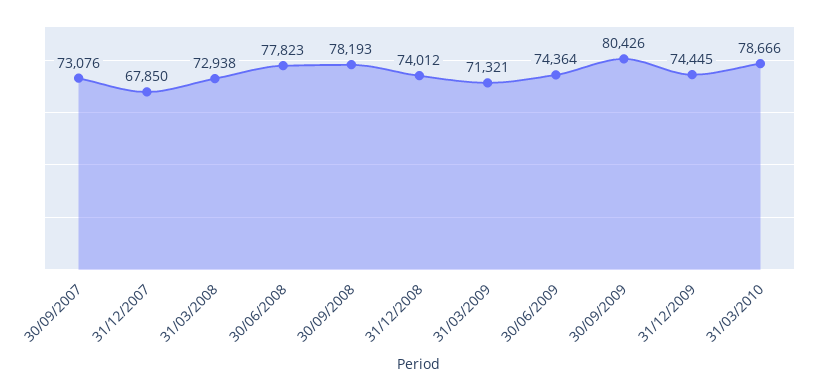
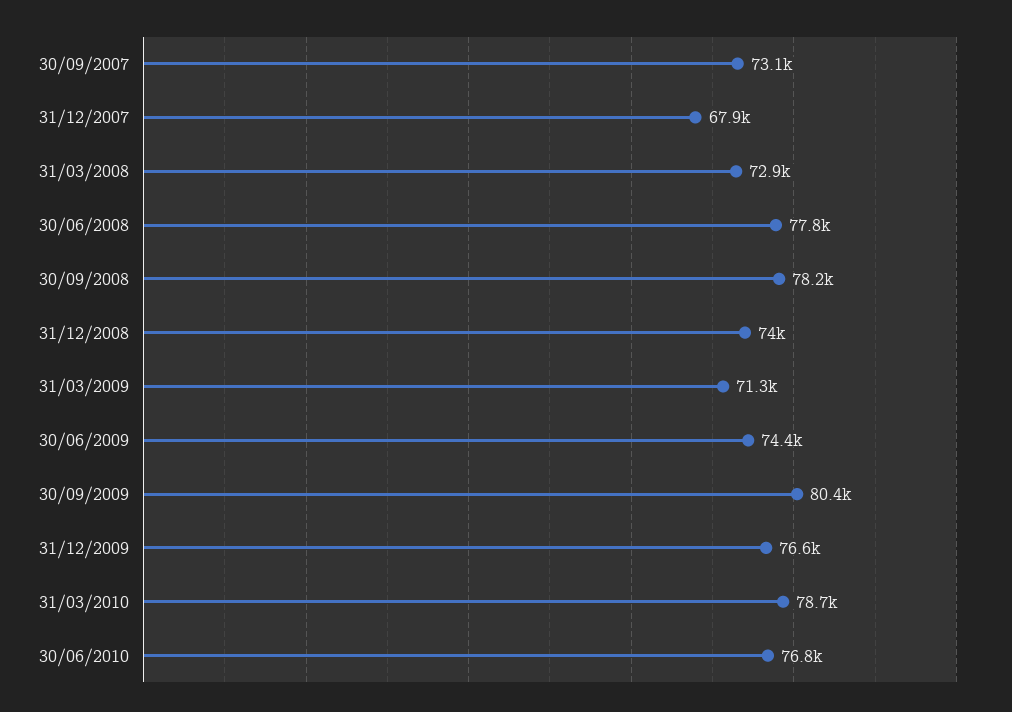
31/12/2009: 74445 -> 76600
30/06/2010: none -> 76800

